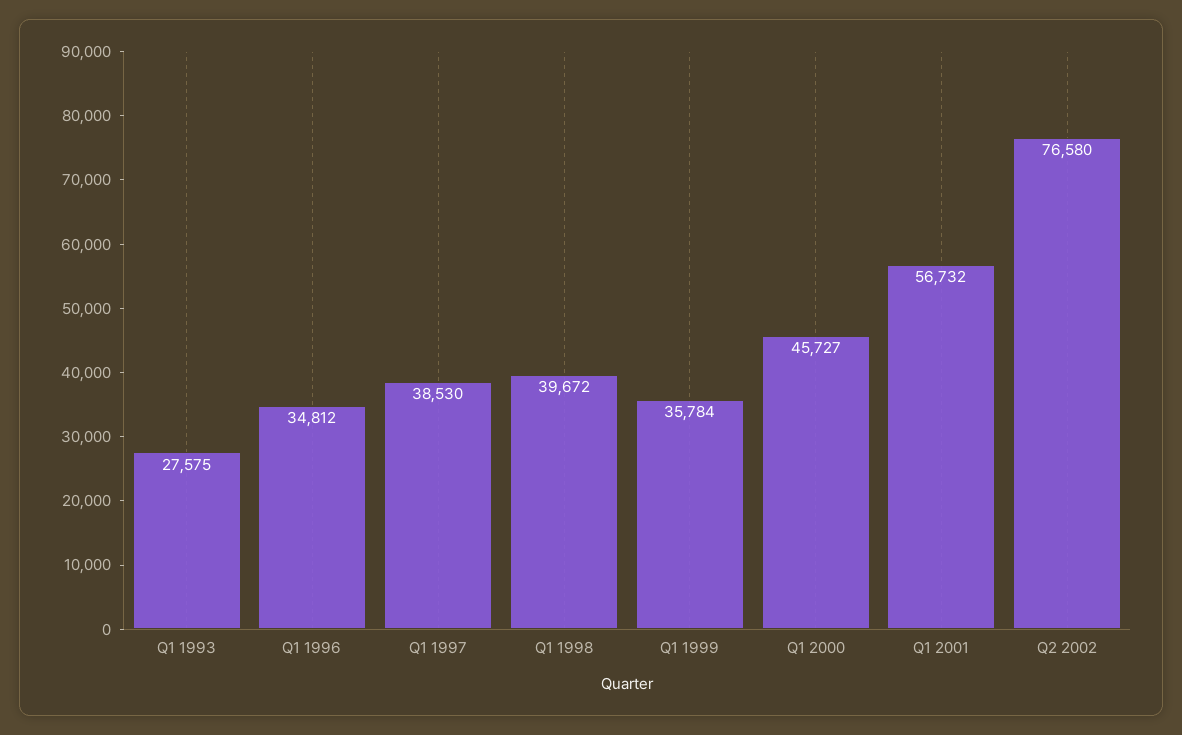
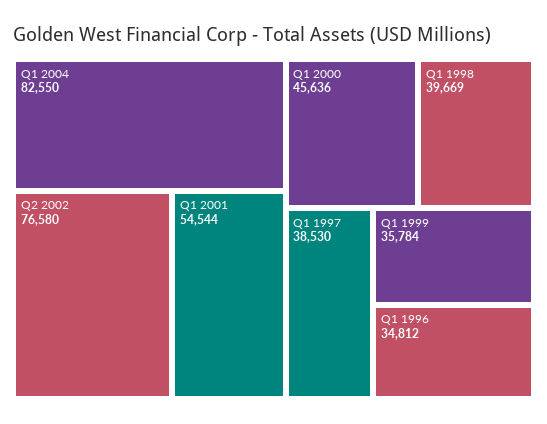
Q1 1993: 27575 -> none
Q1 1998: 39672 -> 39669
Q1 2000: 45727 -> 45636
Q1 2001: 56732 -> 54544
Q1 2004: none -> 82550

